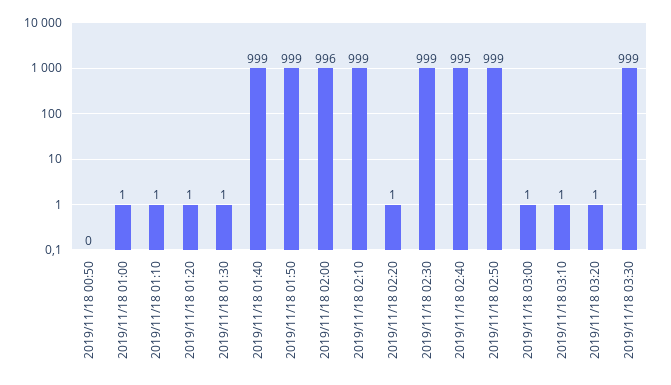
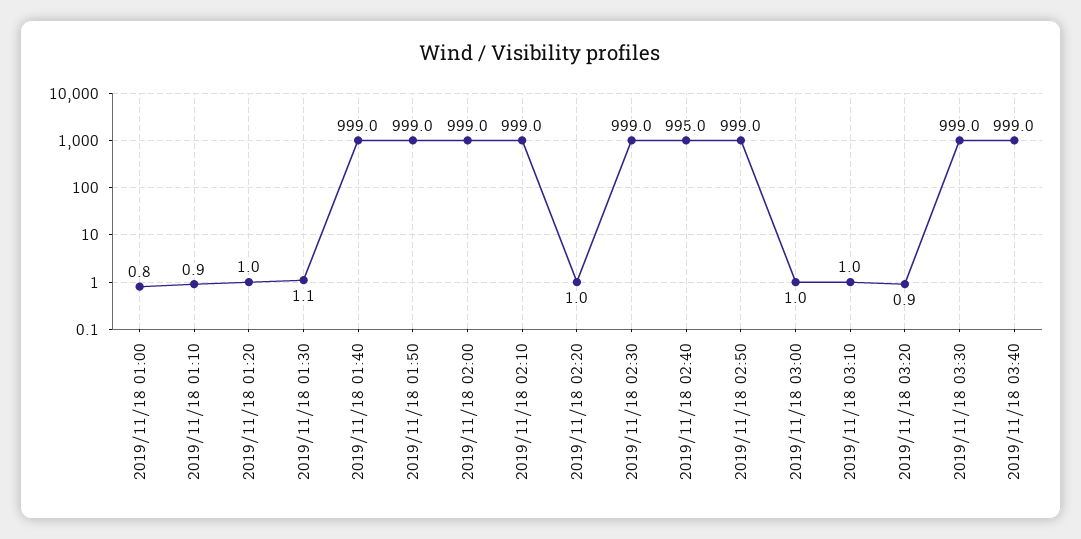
2019/11/18 00:50: 0 -> none
2019/11/18 02:00: 996 -> 999
2019/11/18 03:40: none -> 999

